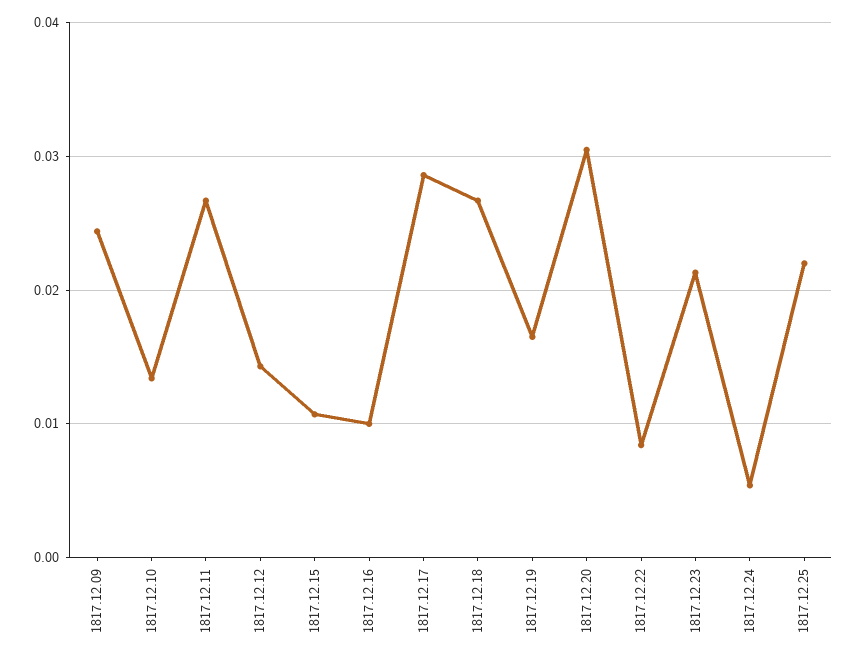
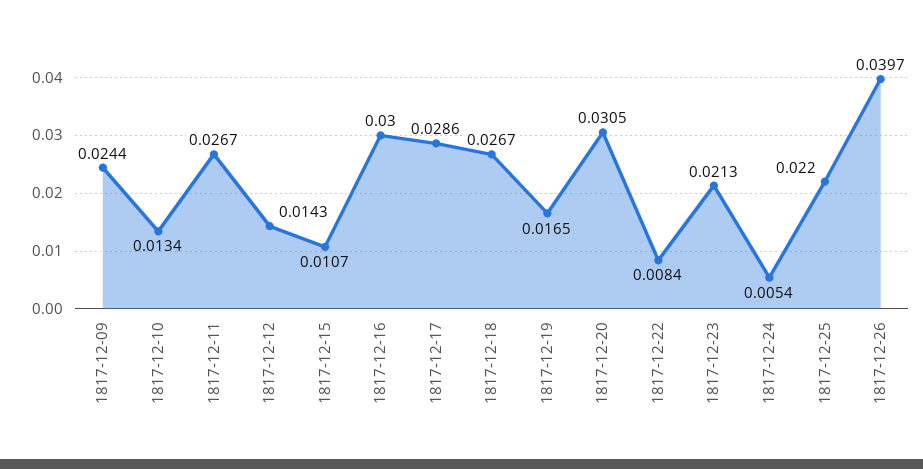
1817.12.16: 0.01 -> 0.03
1817-12-26: none -> 0.0397

